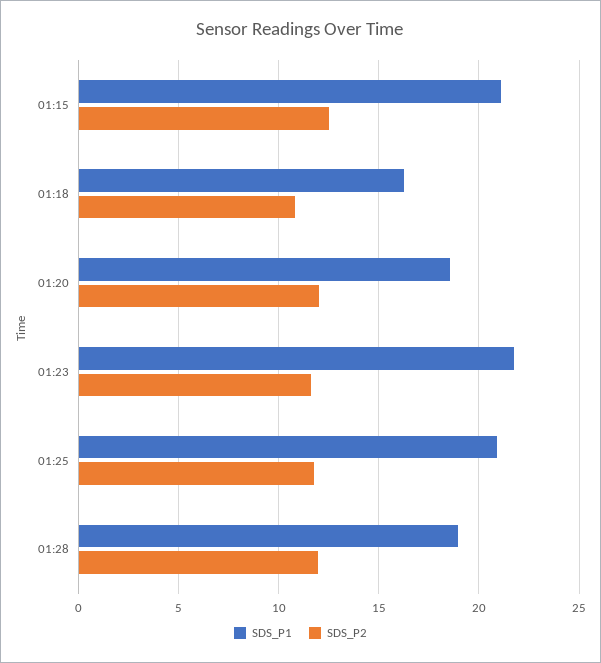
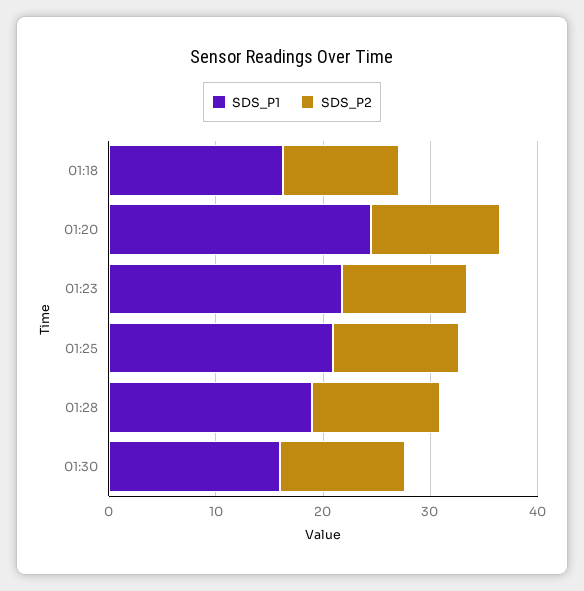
SDS_P1, 01:15: 21 -> none
SDS_P2, 01:15: 12.5 -> none
SDS_P1, 01:20: 18.5 -> 24
SDS_P1, 01:30: none -> 16
SDS_P2, 01:30: none -> 12

